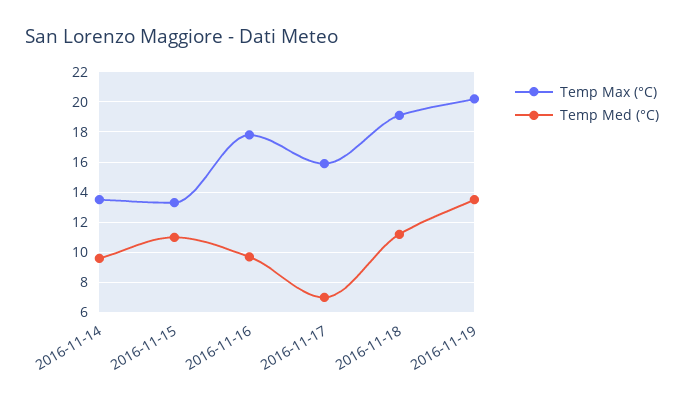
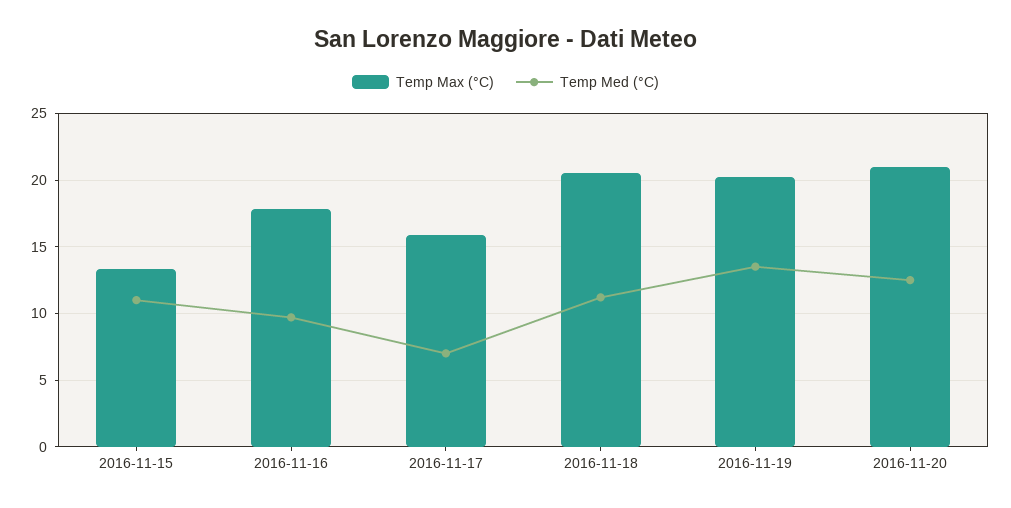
Temp Max (°C), 2016-11-14: 13.5 -> none
Temp Med (°C), 2016-11-14: 9.5 -> none
Temp Max (°C), 2016-11-18: 19 -> 20.5
Temp Max (°C), 2016-11-20: none -> 21
Temp Med (°C), 2016-11-20: none -> 12.5

